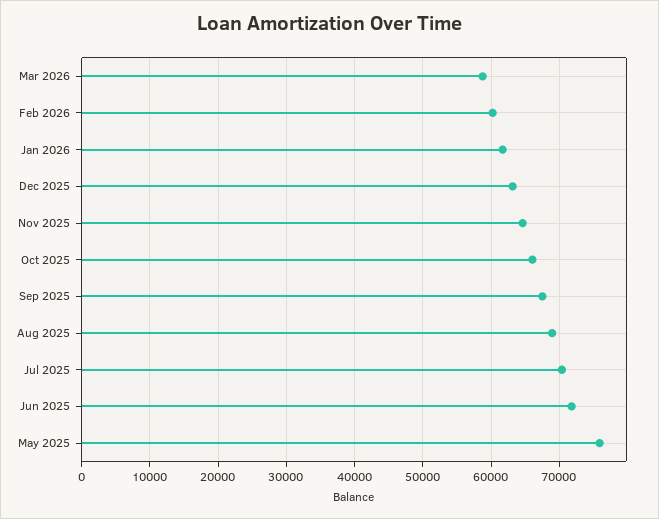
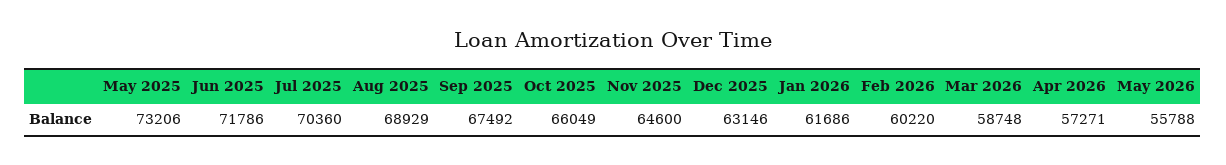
May 2025: 76000 -> 73206
Apr 2026: none -> 57271
May 2026: none -> 55788

